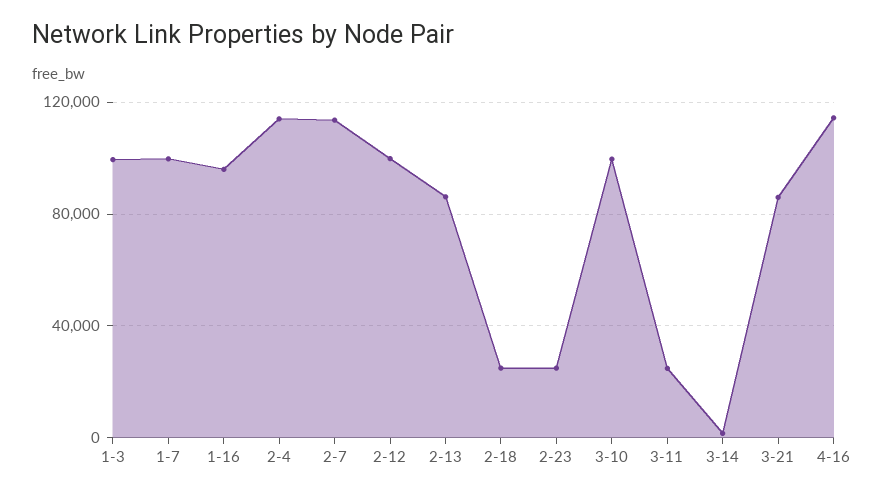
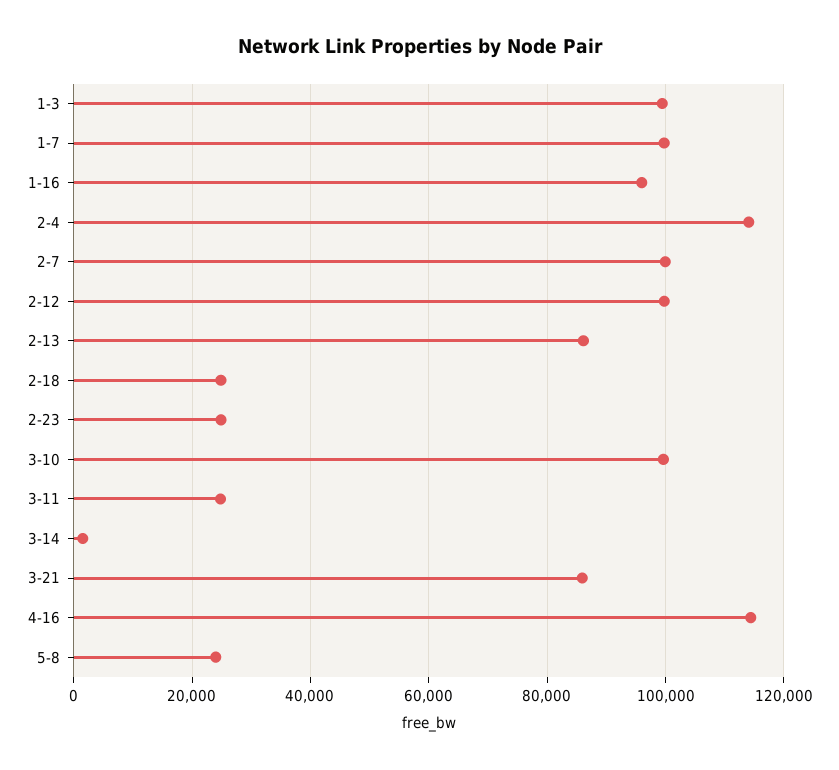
2-7: 115000 -> 100000
5-8: none -> 24000

